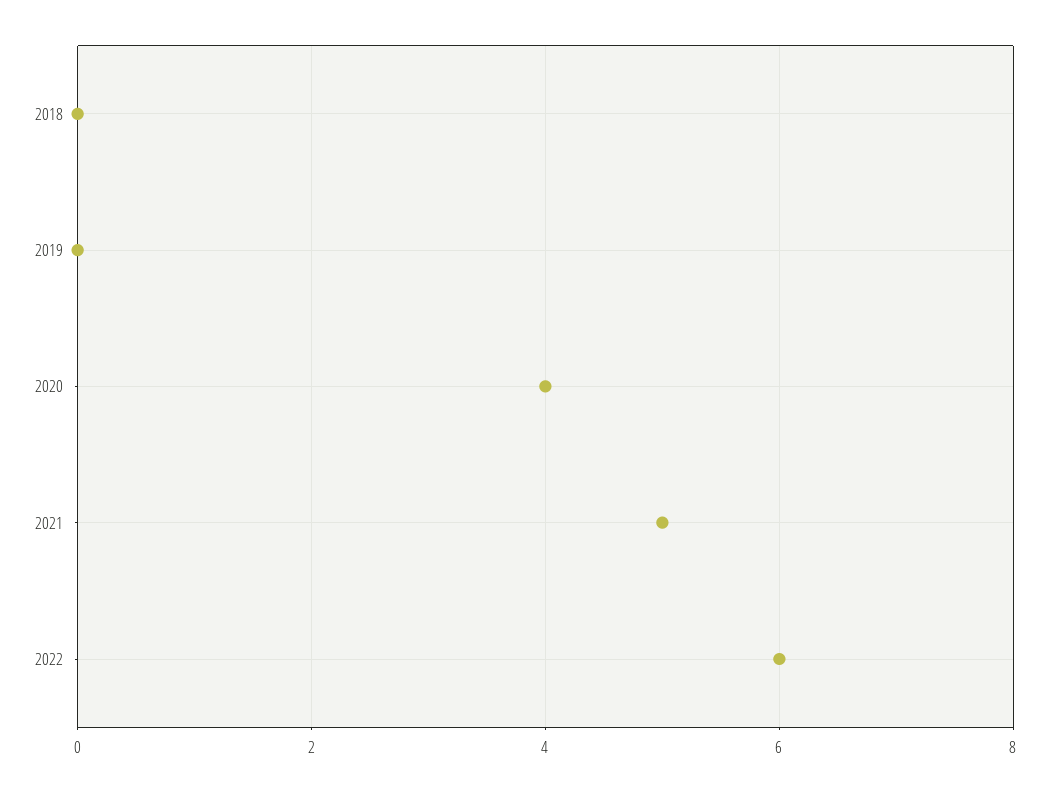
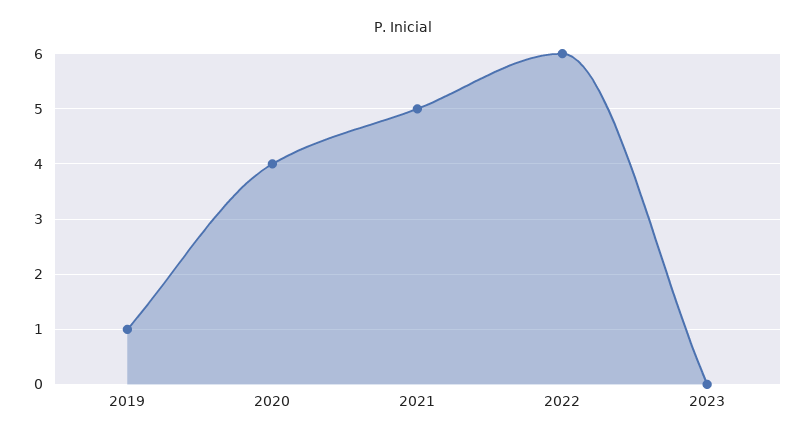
2018: 0 -> none
2019: 0 -> 1
2023: none -> 0

